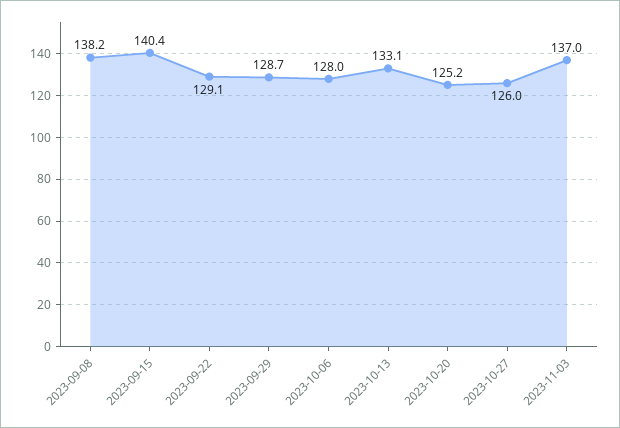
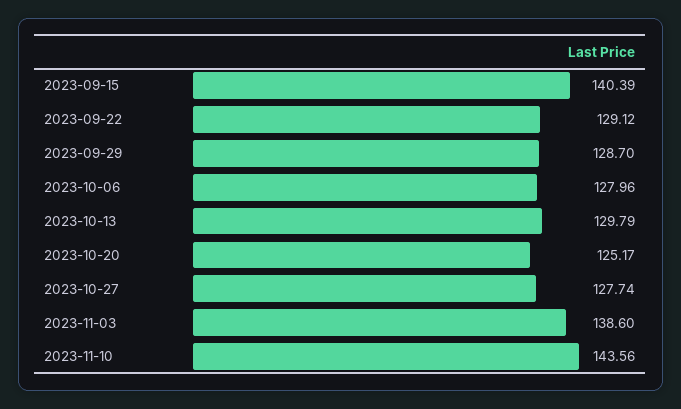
2023-09-08: 138.2 -> none
2023-10-13: 133.1 -> 129.79
2023-10-27: 126 -> 127.74
2023-11-03: 137 -> 138.6
2023-11-10: none -> 143.56

